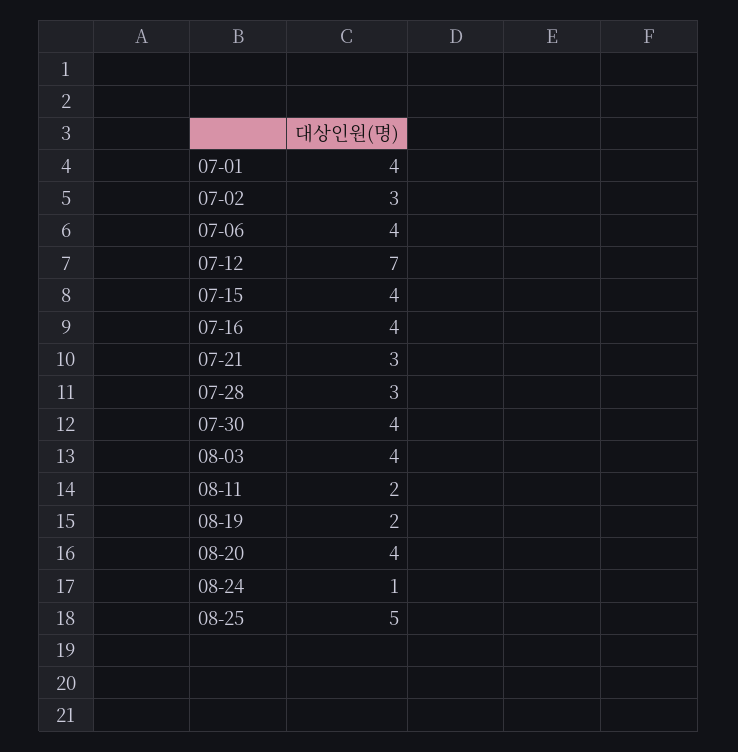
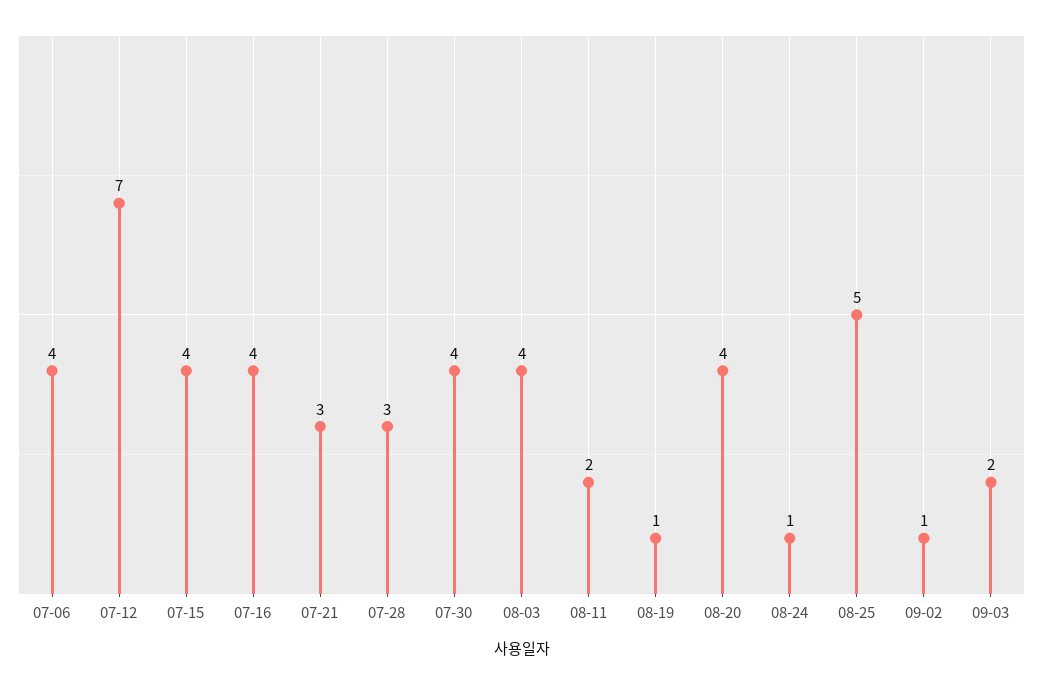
07-01: 4 -> none
07-02: 3 -> none
08-19: 2 -> 1
09-02: none -> 1
09-03: none -> 2

